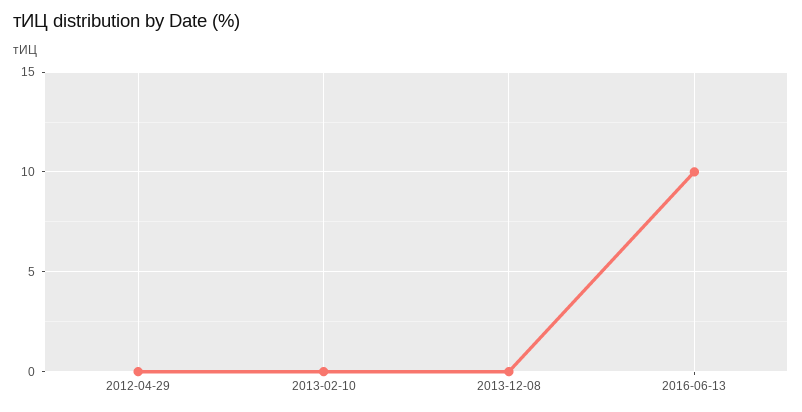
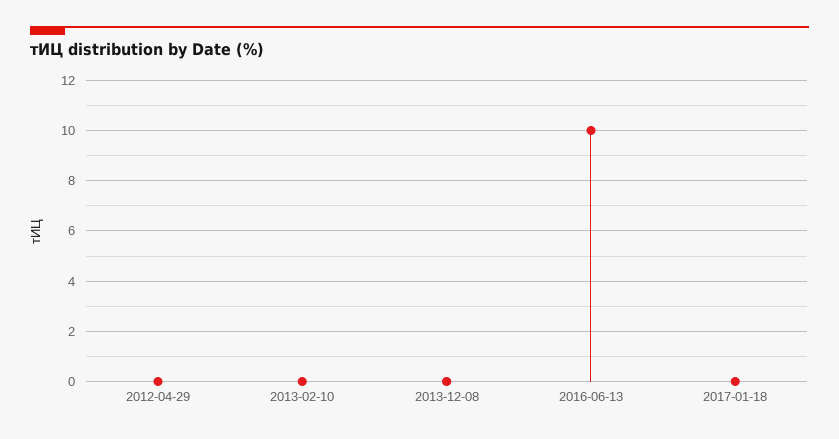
2017-01-18: none -> 0

